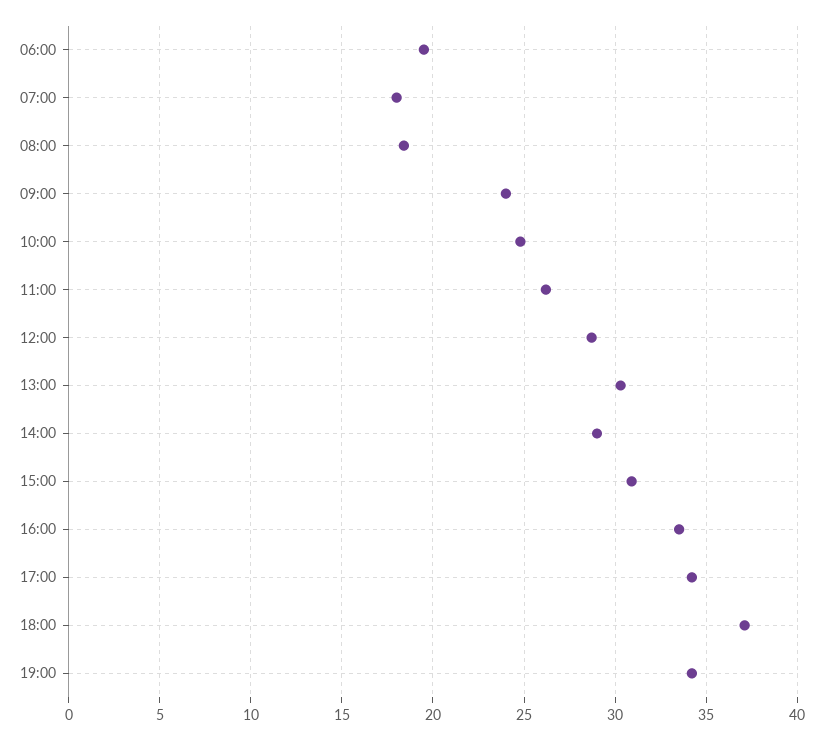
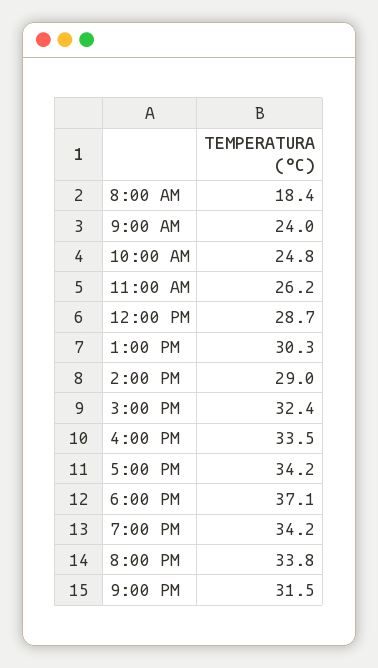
06:00: 19.5 -> none
07:00: 18 -> none
15:00: 31 -> 32.4
8:00 PM: none -> 33.8
9:00 PM: none -> 31.5

